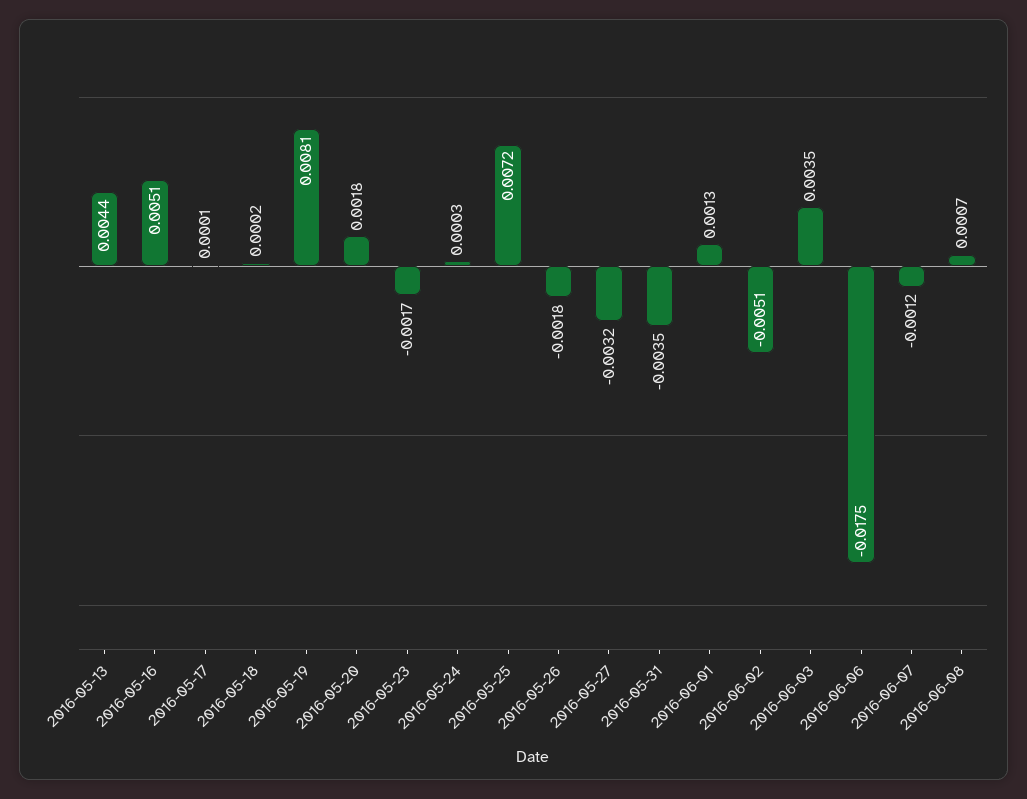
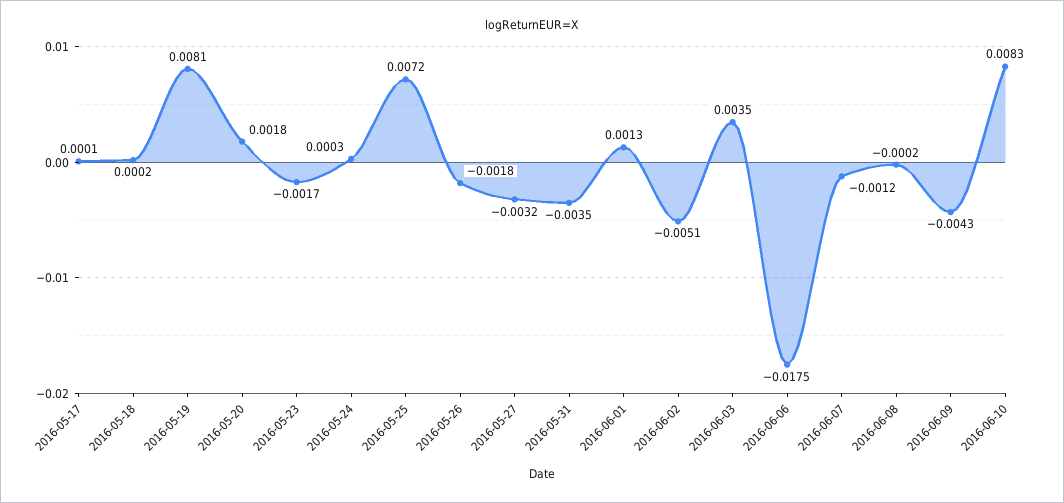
2016-05-13: 0.0044 -> none
2016-05-16: 0.0051 -> none
2016-06-08: 0.0007 -> -0.0002
2016-06-09: none -> -0.0043
2016-06-10: none -> 0.0083

